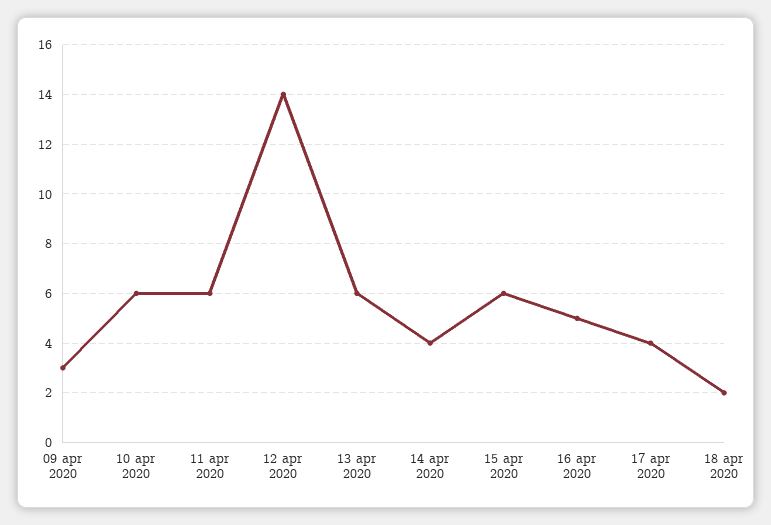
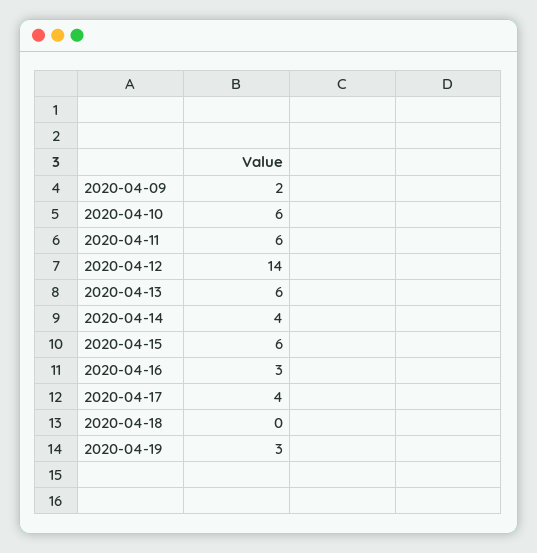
09 apr 2020: 3 -> 2
16 apr 2020: 5 -> 3
18 apr 2020: 2 -> 0
2020-04-19: none -> 3

